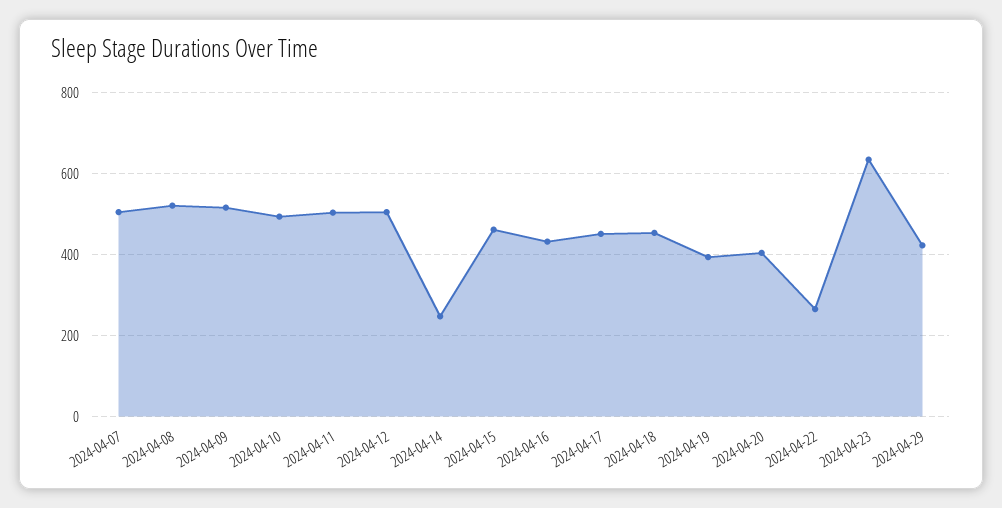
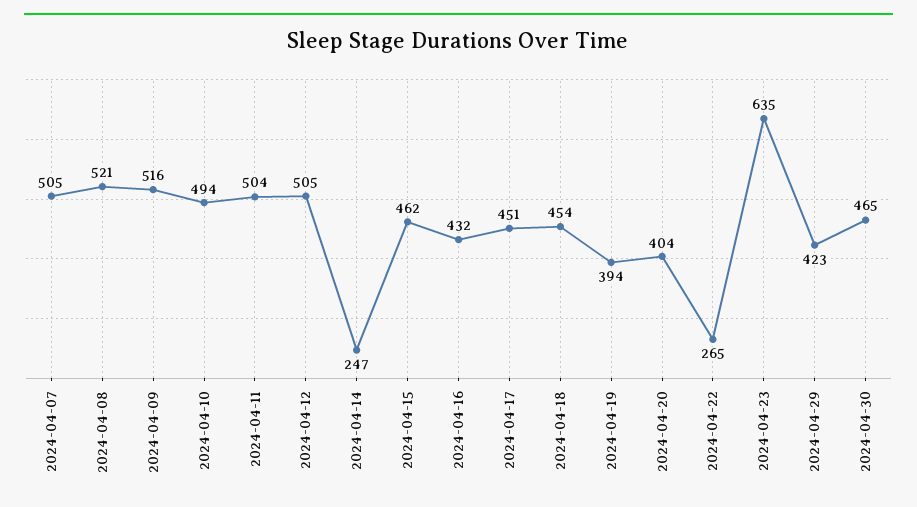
2024-04-30: none -> 465

